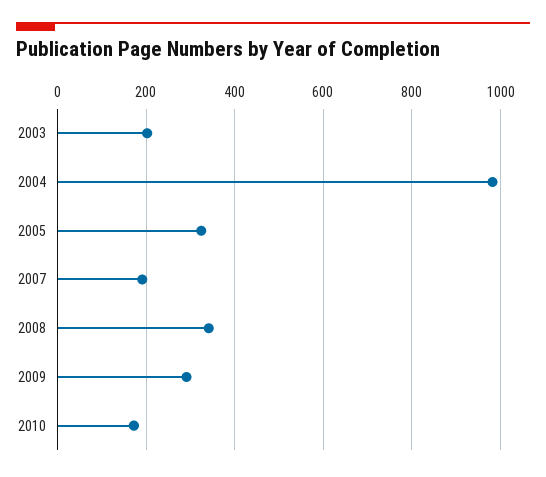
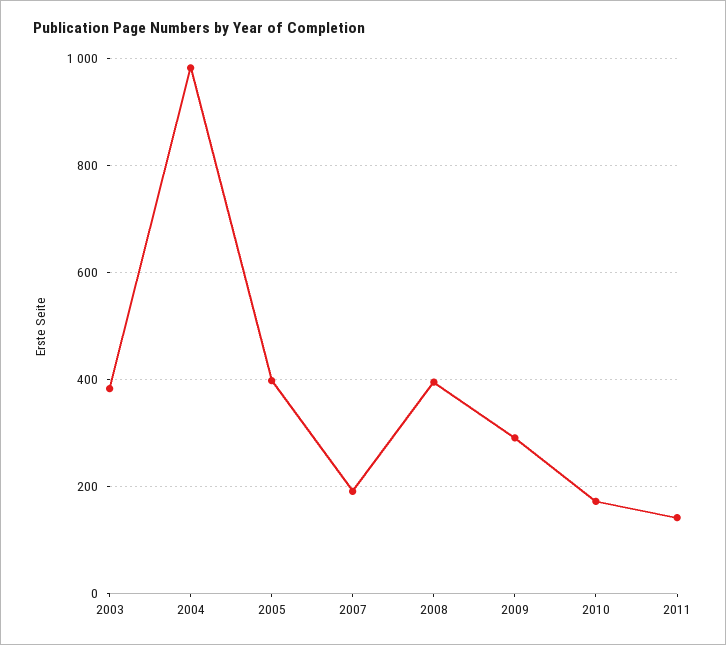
2003: 200 -> 380
2005: 320 -> 400
2008: 340 -> 400
2011: none -> 140

